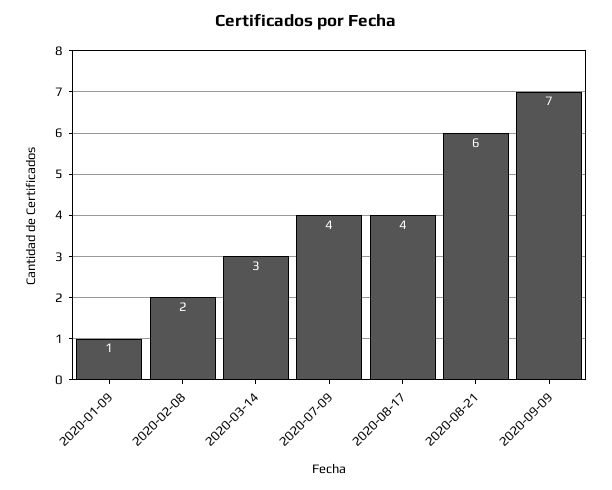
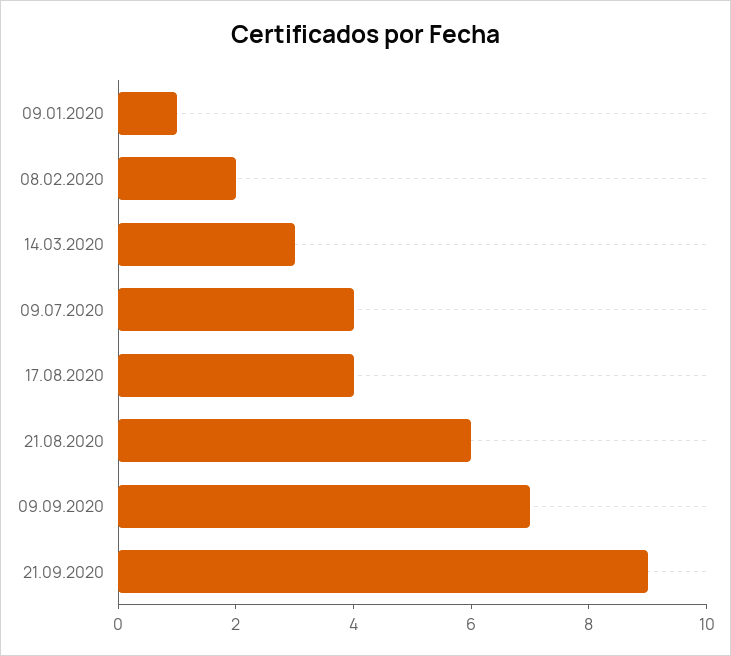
21.09.2020: none -> 9

